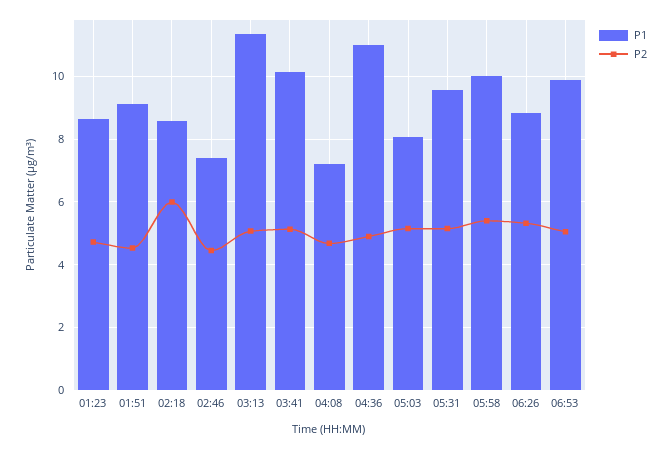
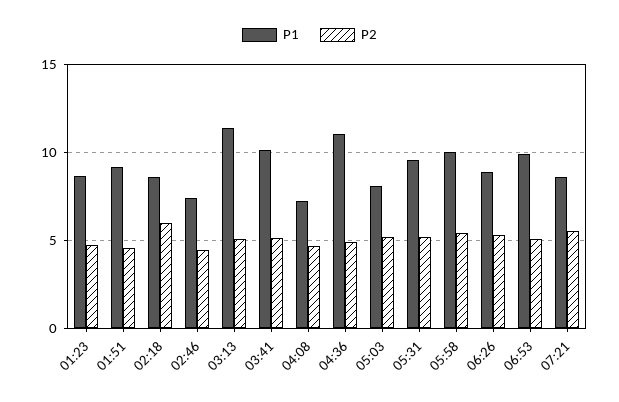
P1, 07:21: none -> 8.5
P2, 07:21: none -> 5.5

